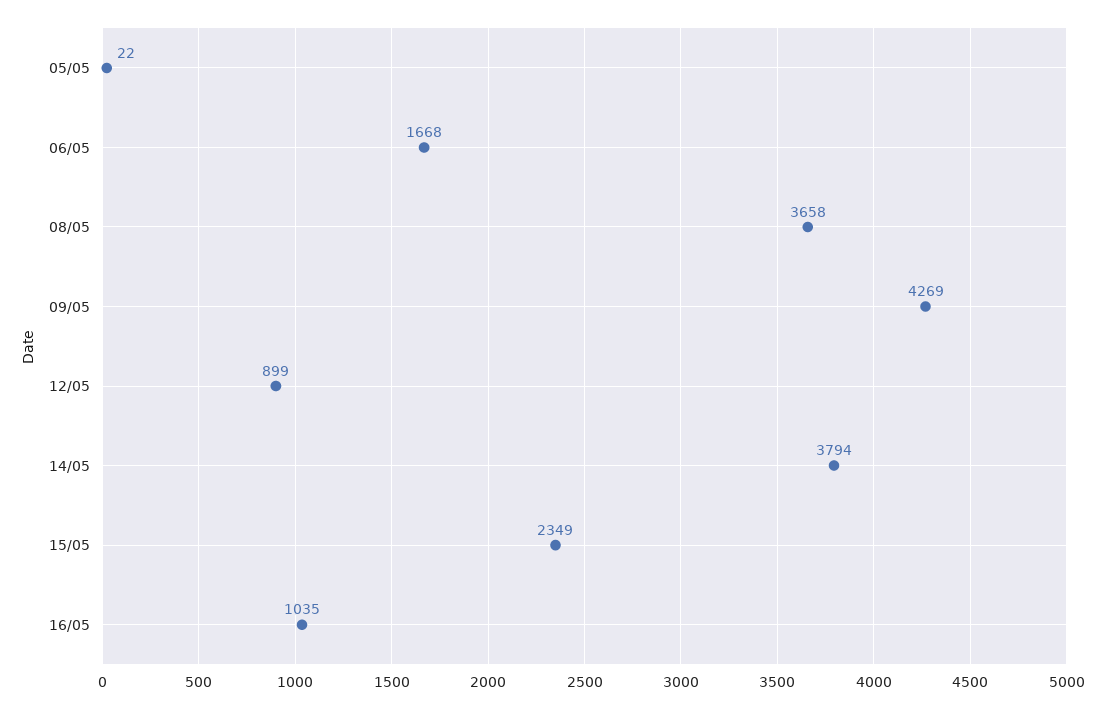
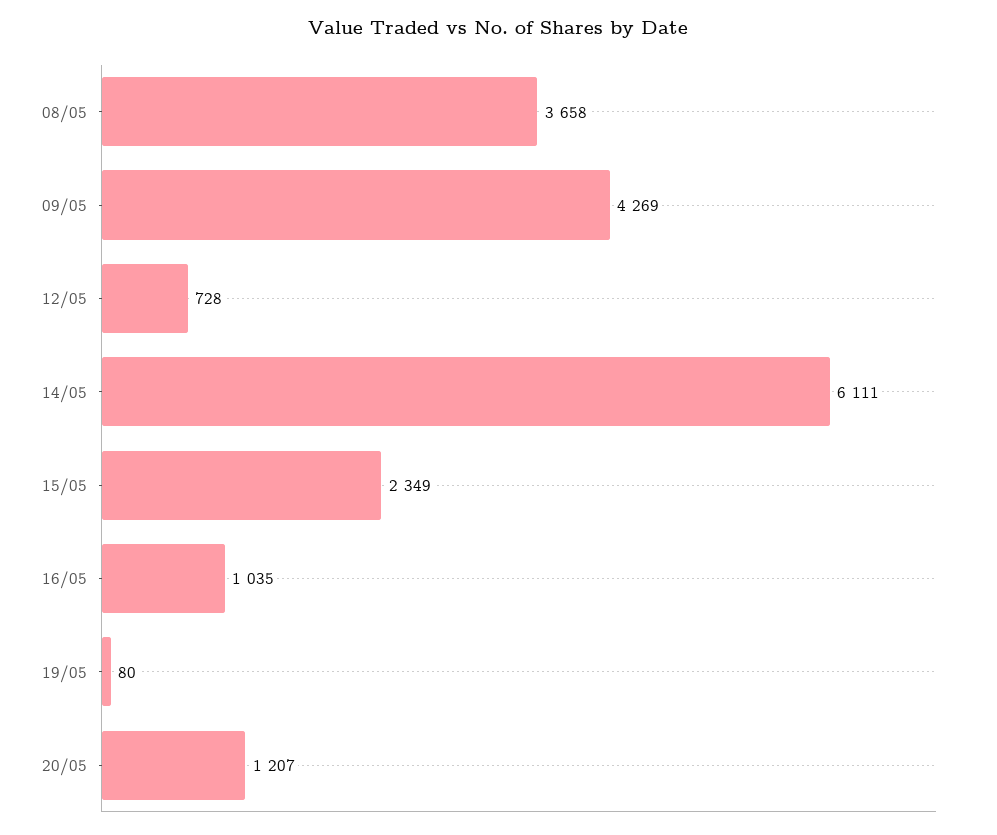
05/05: 22 -> none
06/05: 1668 -> none
12/05: 899 -> 728
14/05: 3794 -> 6111
19/05: none -> 80
20/05: none -> 1207

